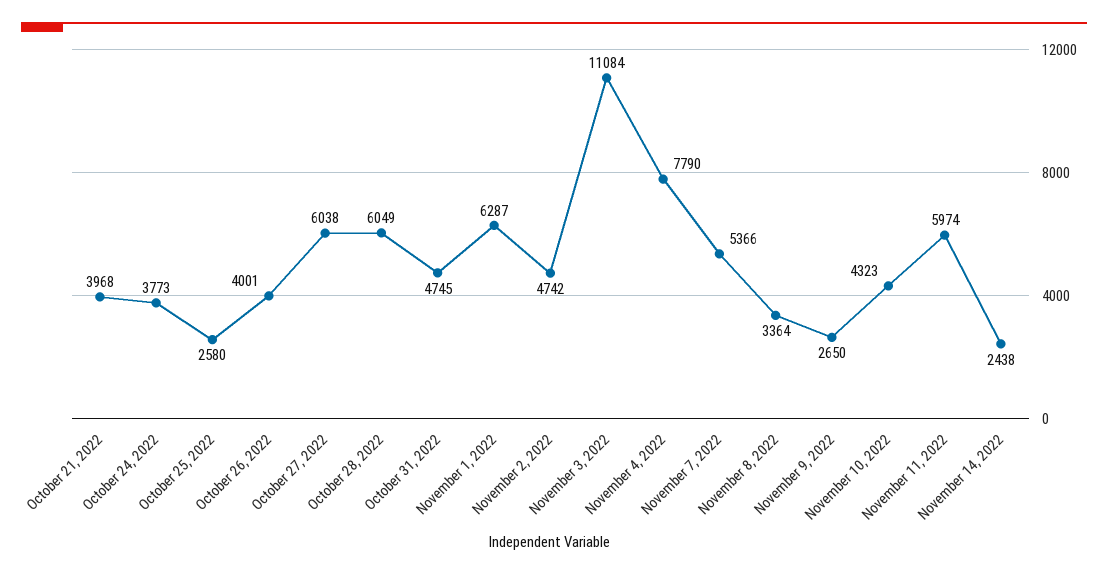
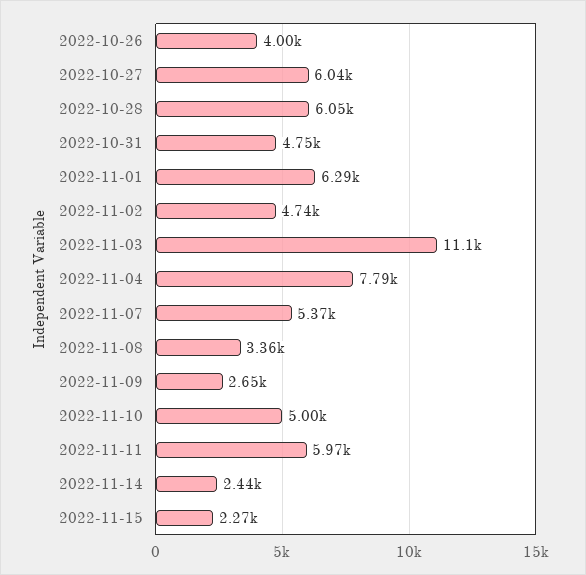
October 21, 2022: 3968 -> none
October 24, 2022: 3773 -> none
October 25, 2022: 2580 -> none
November 10, 2022: 4323 -> 5000
2022-11-15: none -> 2270

